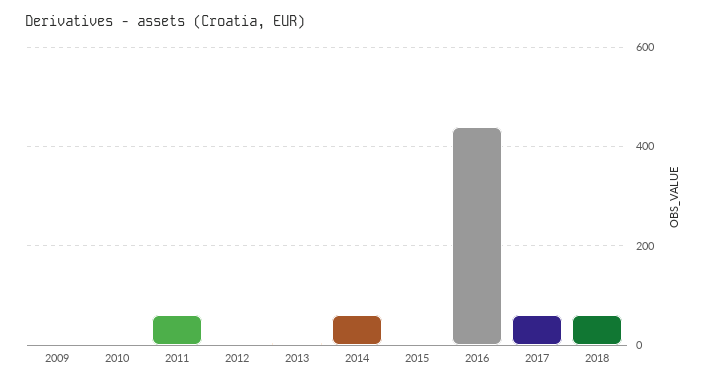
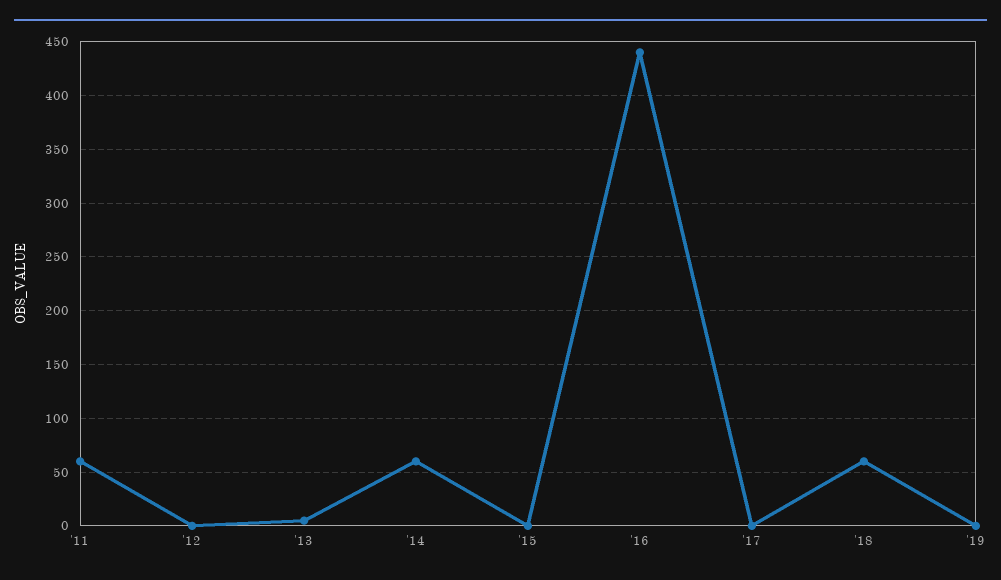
2009: 0 -> none
2010: 0 -> none
2017: 60 -> 0
'19: none -> 0

